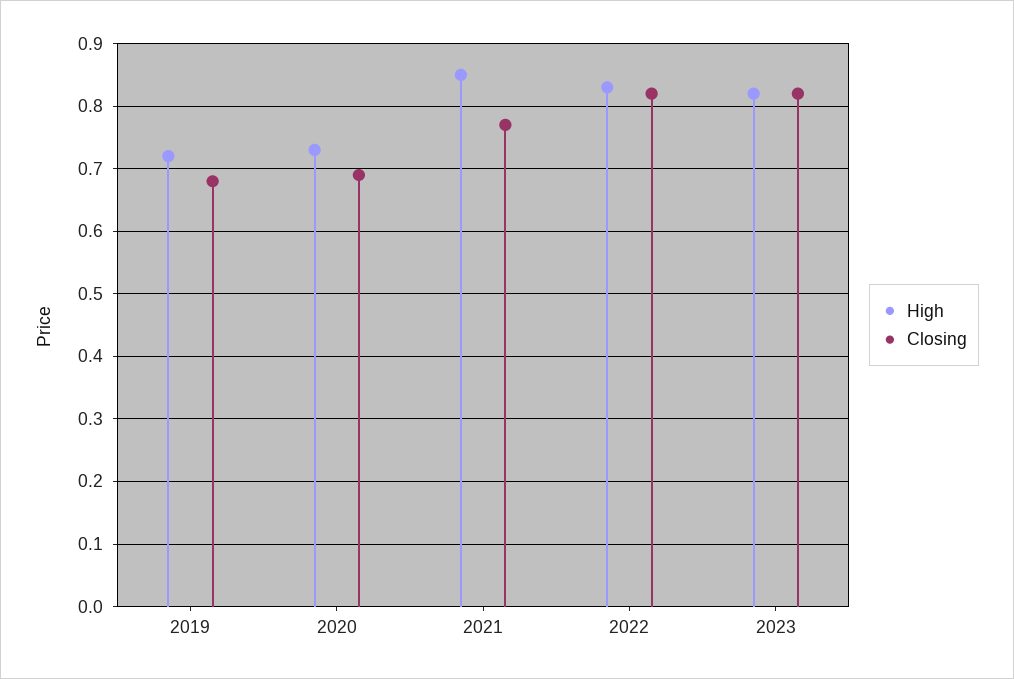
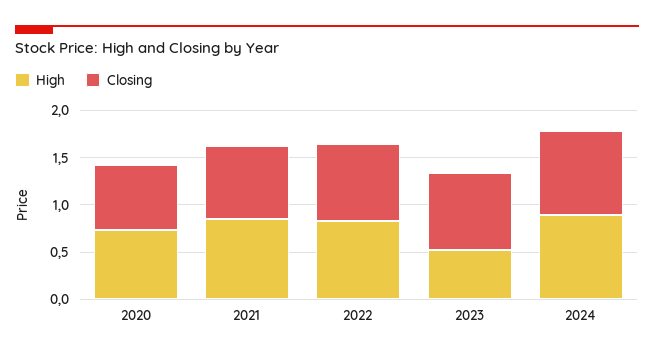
High, 2019: 0.72 -> none
Closing, 2019: 0.68 -> none
High, 2023: 0.82 -> 0.5
High, 2024: none -> 0.9
Closing, 2024: none -> 0.9

